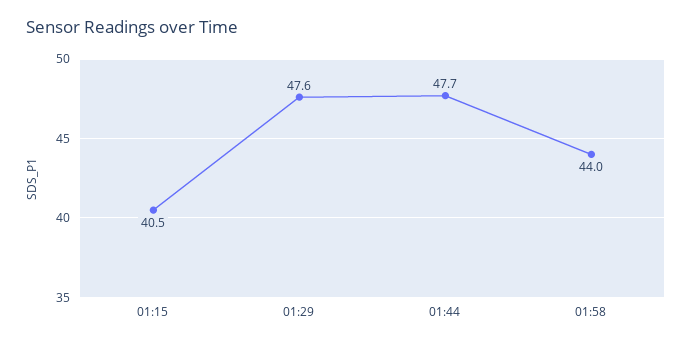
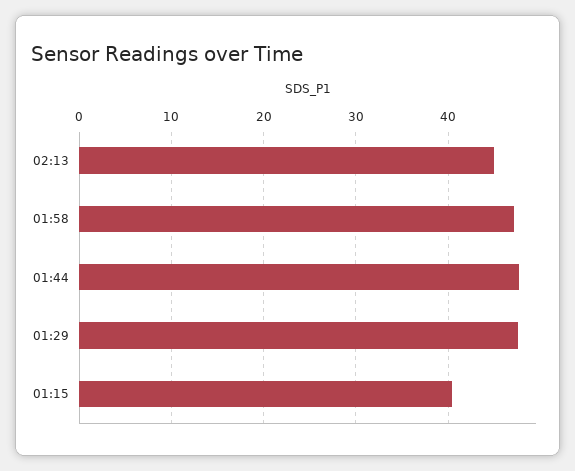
01:58: 44 -> 47
02:13: none -> 45

